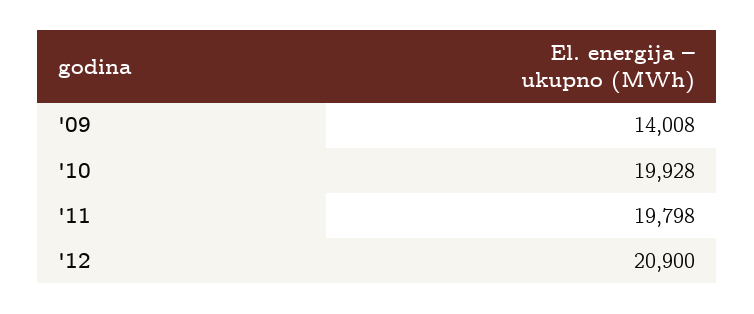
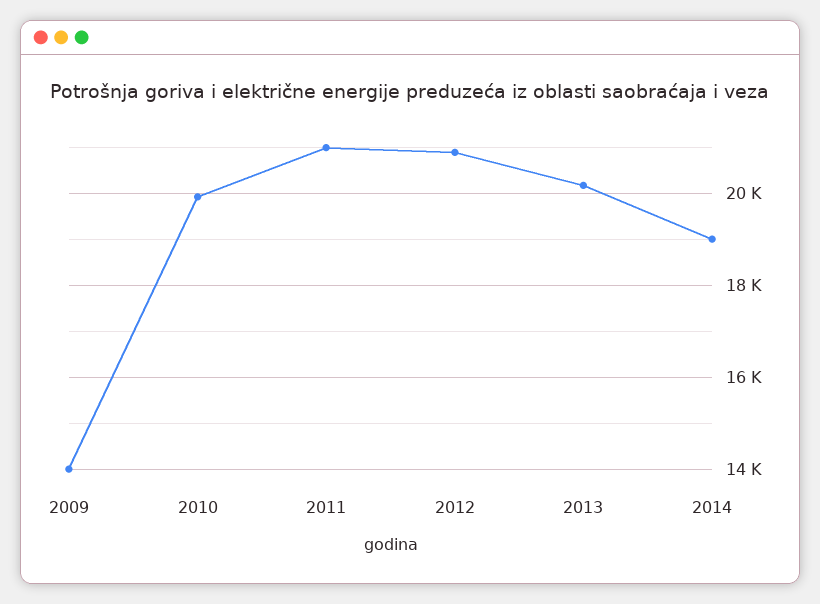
'11: 19798 -> 21000
2013: none -> 20200
2014: none -> 19000

